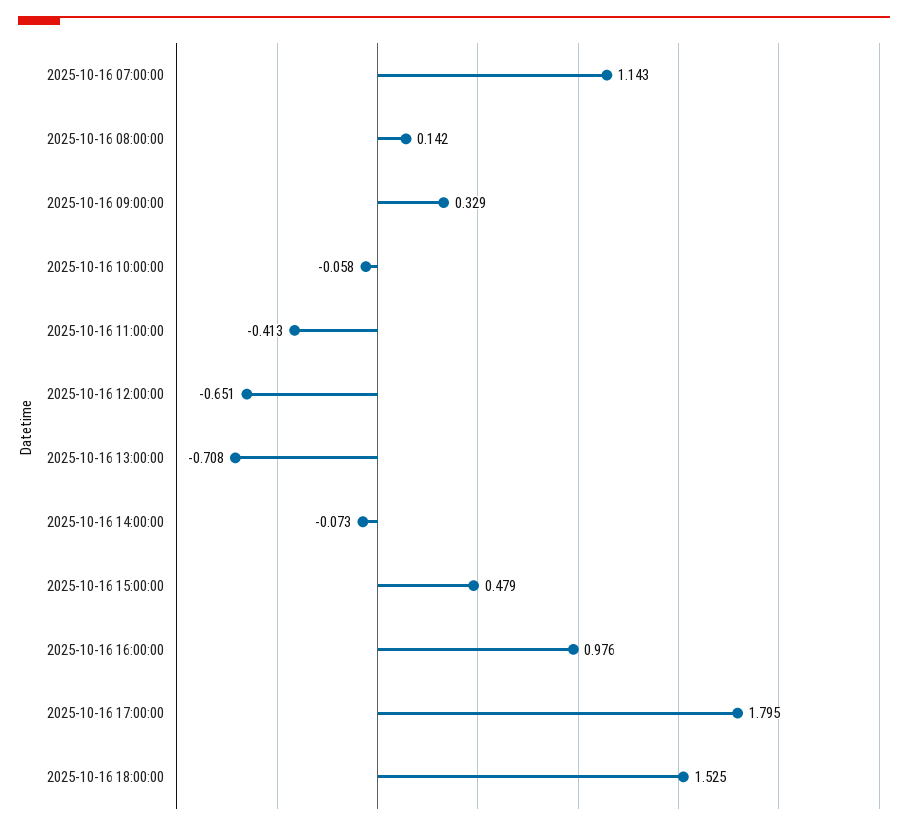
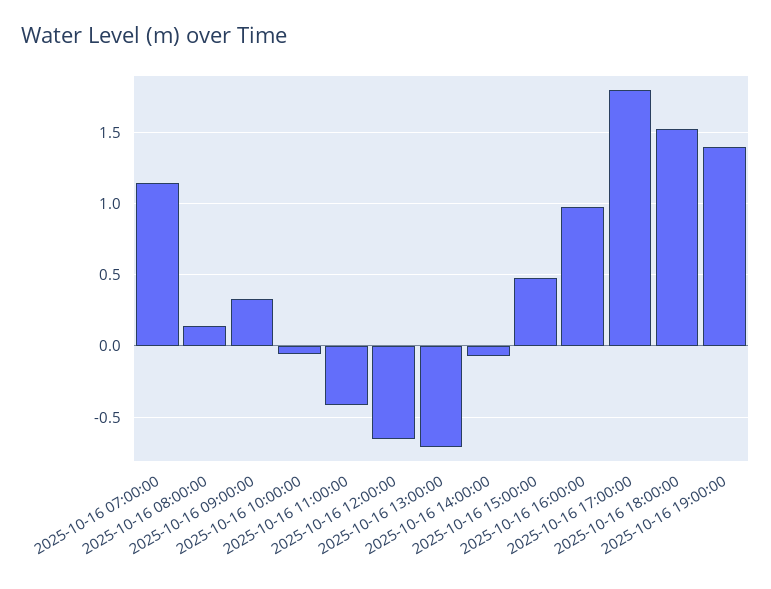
2025-10-16 19:00:00: none -> 1.4

